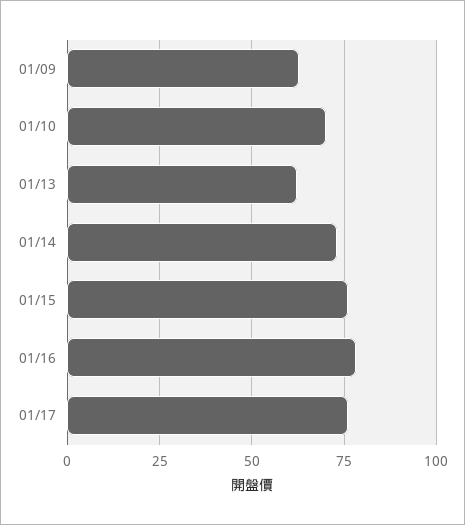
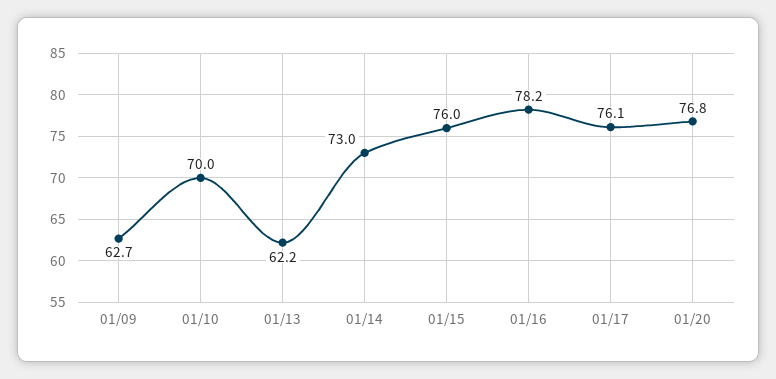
01/20: none -> 76.8

